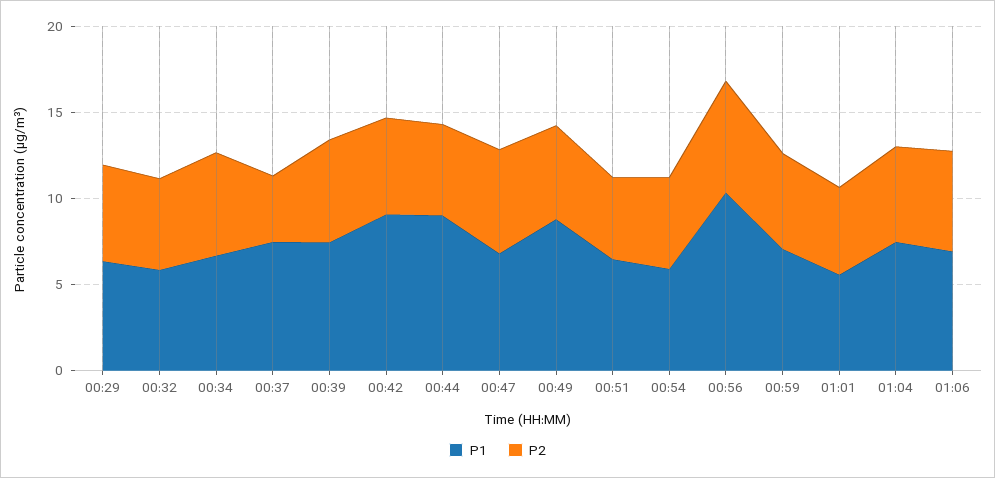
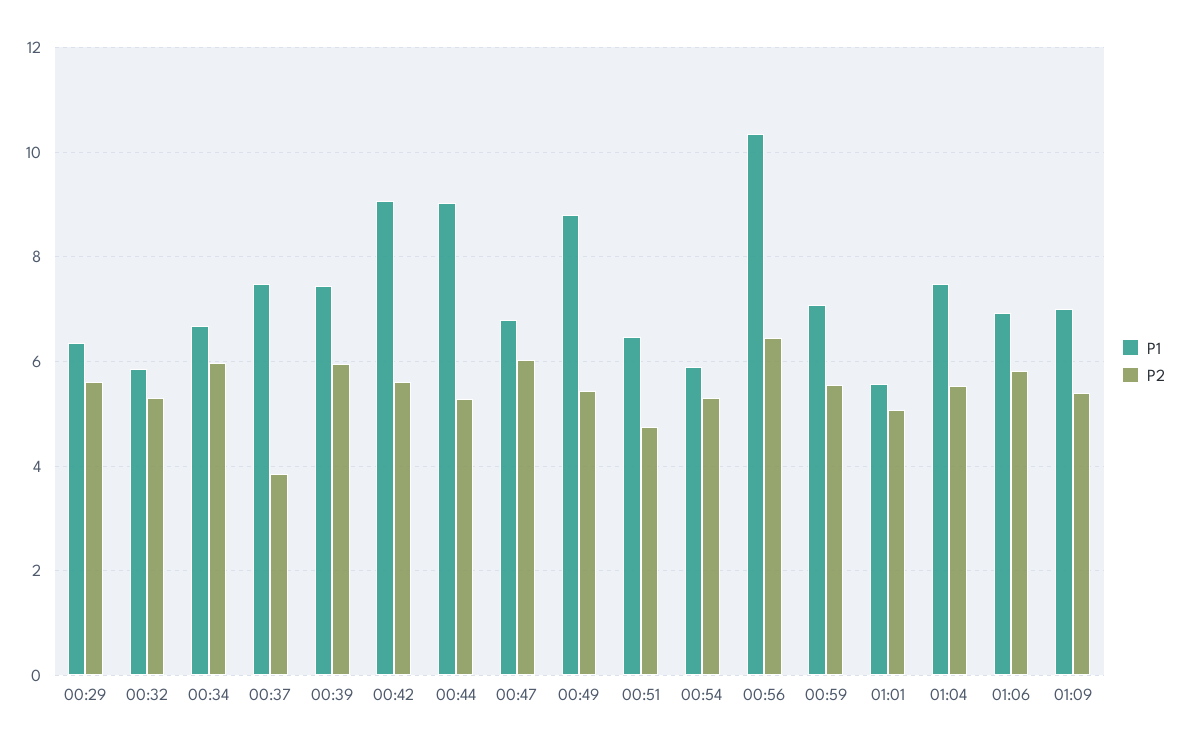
P1, 01:09: none -> 7
P2, 01:09: none -> 5.4

